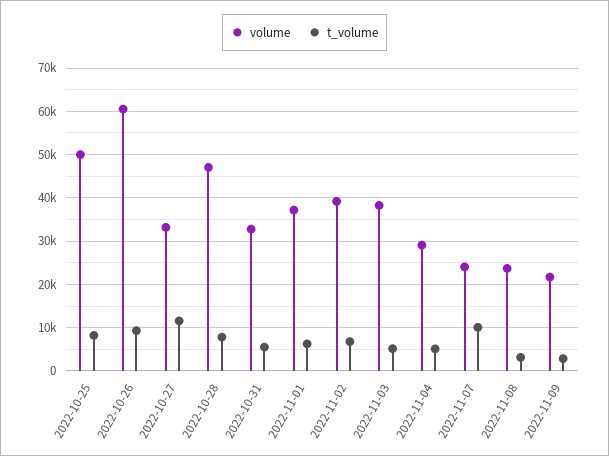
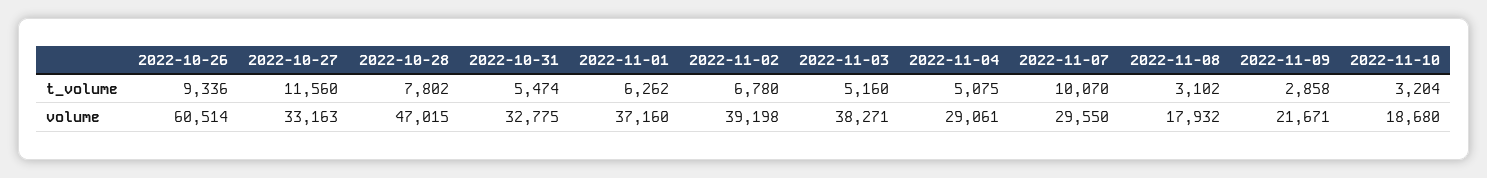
volume, 2022-10-25: 50000 -> none
t_volume, 2022-10-25: 8000 -> none
volume, 2022-11-07: 24000 -> 29550
volume, 2022-11-08: 24000 -> 17932
t_volume, 2022-11-10: none -> 3204
volume, 2022-11-10: none -> 18680

